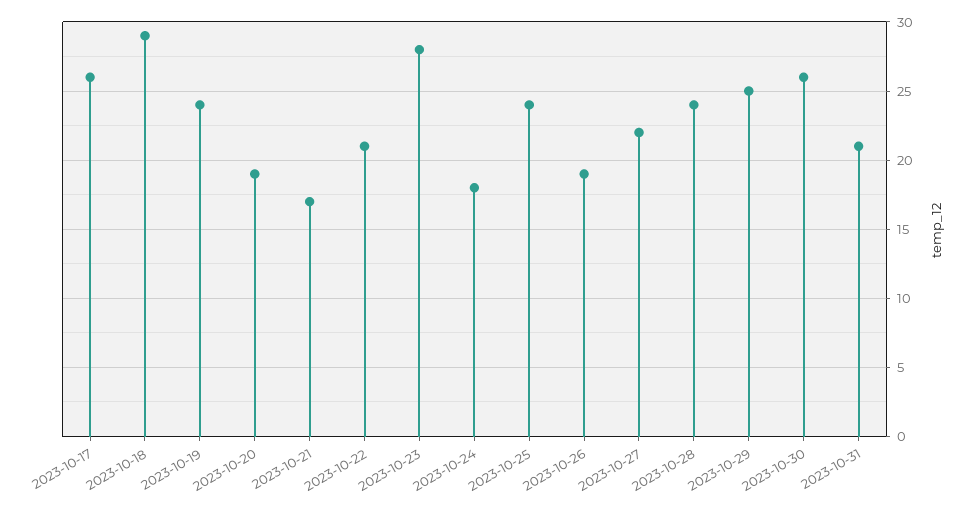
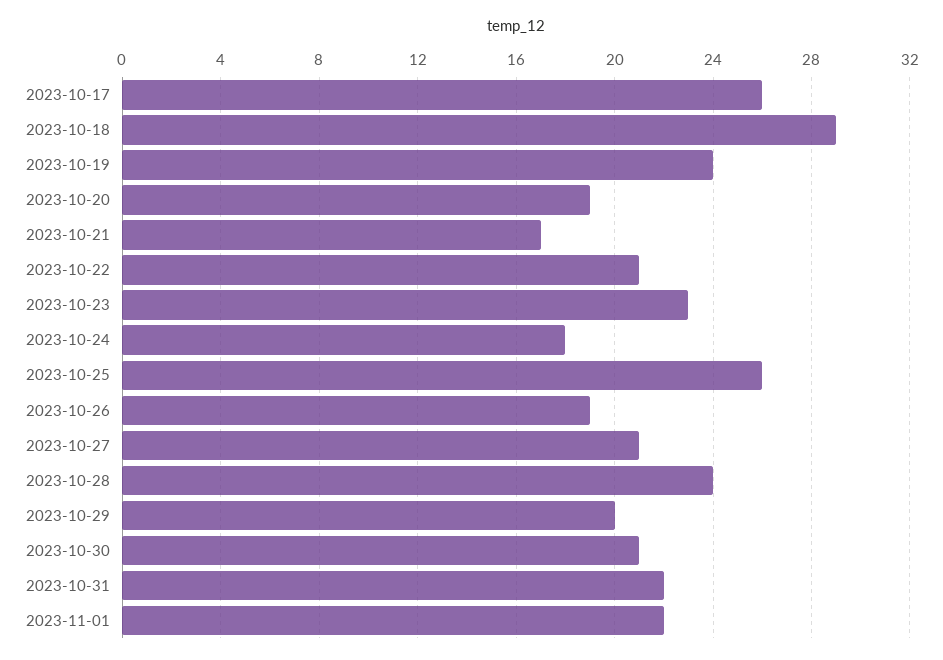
2023-10-23: 28 -> 23
2023-10-25: 24 -> 26
2023-10-27: 22 -> 21
2023-10-29: 25 -> 20
2023-10-30: 26 -> 21
2023-10-31: 21 -> 22
2023-11-01: none -> 22

